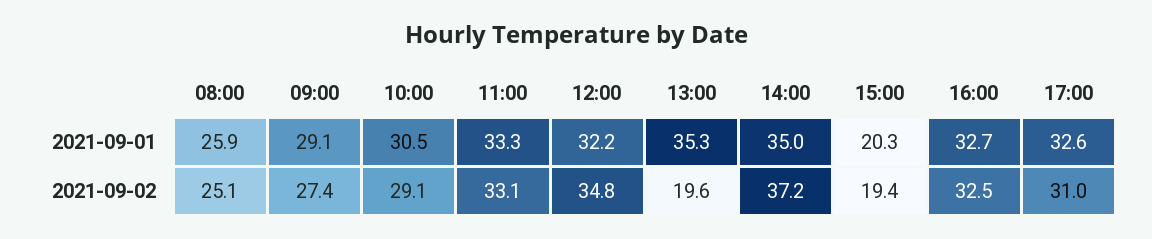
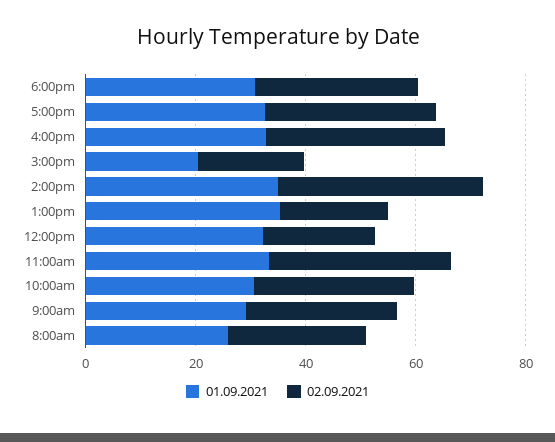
2021-09-02, 12:00: 34.8 -> 20
2021-09-01, 6:00pm: none -> 30
2021-09-02, 6:00pm: none -> 30

